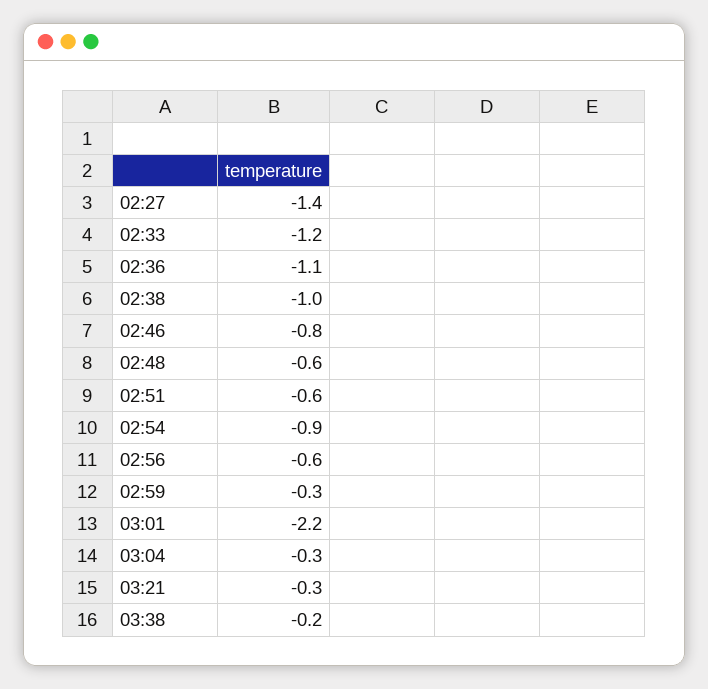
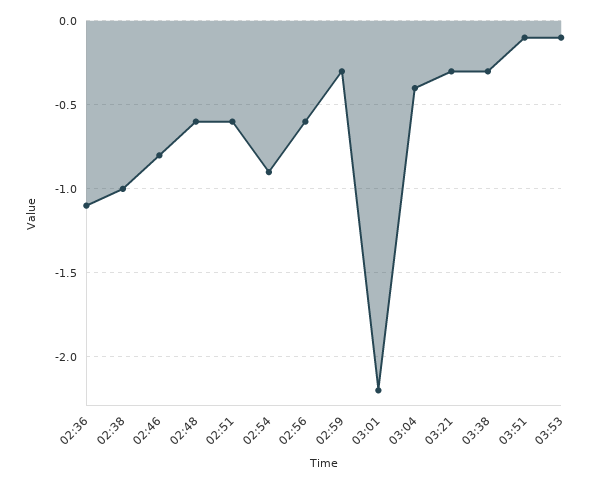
02:27: -1.4 -> none
02:33: -1.2 -> none
03:04: -0.3 -> -0.4
03:38: -0.2 -> -0.3
03:51: none -> -0.1
03:53: none -> -0.1

